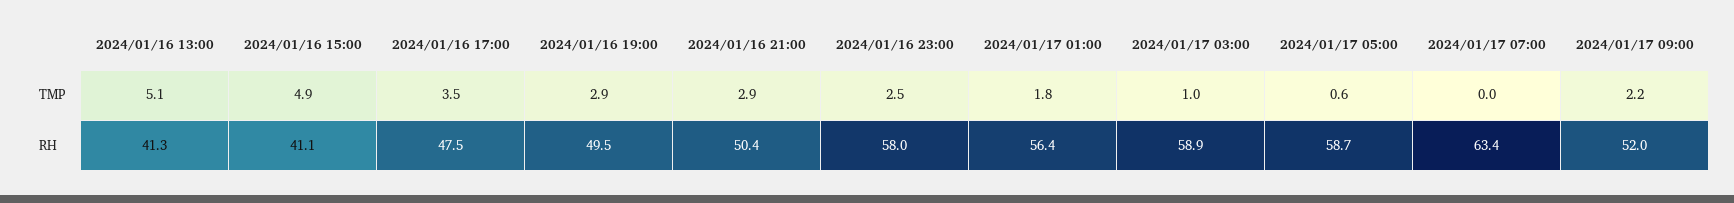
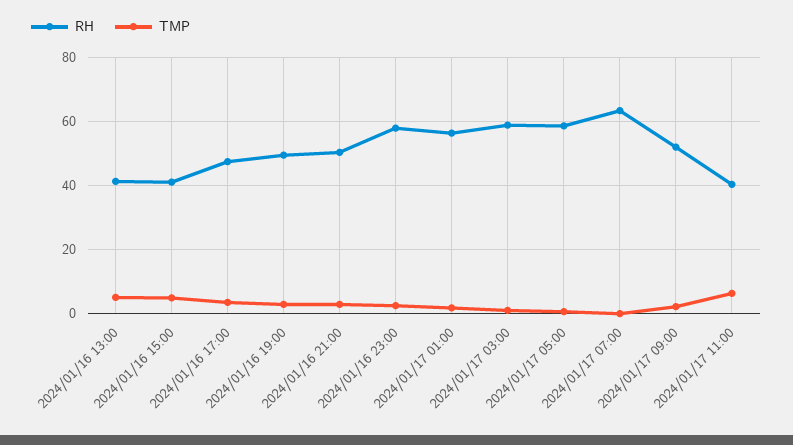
RH, 2024/01/17 11:00: none -> 40
TMP, 2024/01/17 11:00: none -> 6

